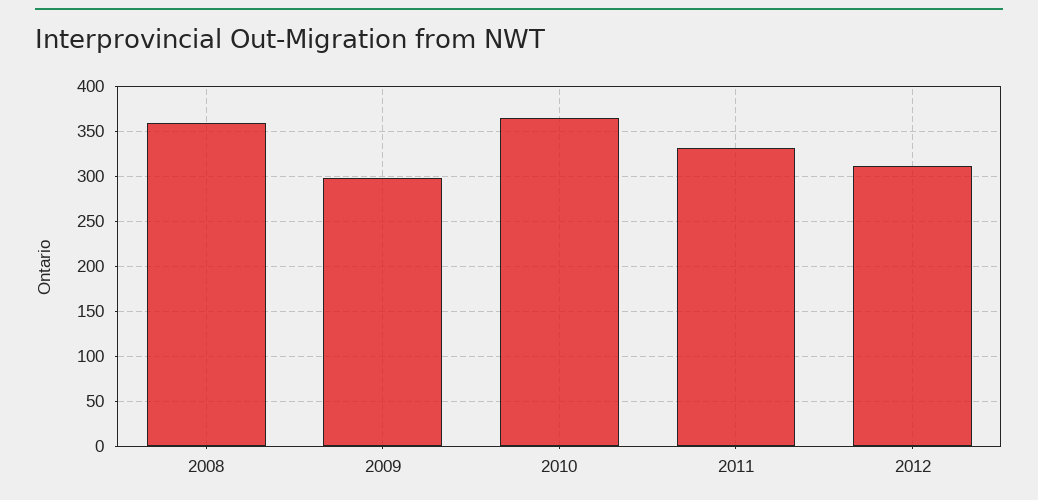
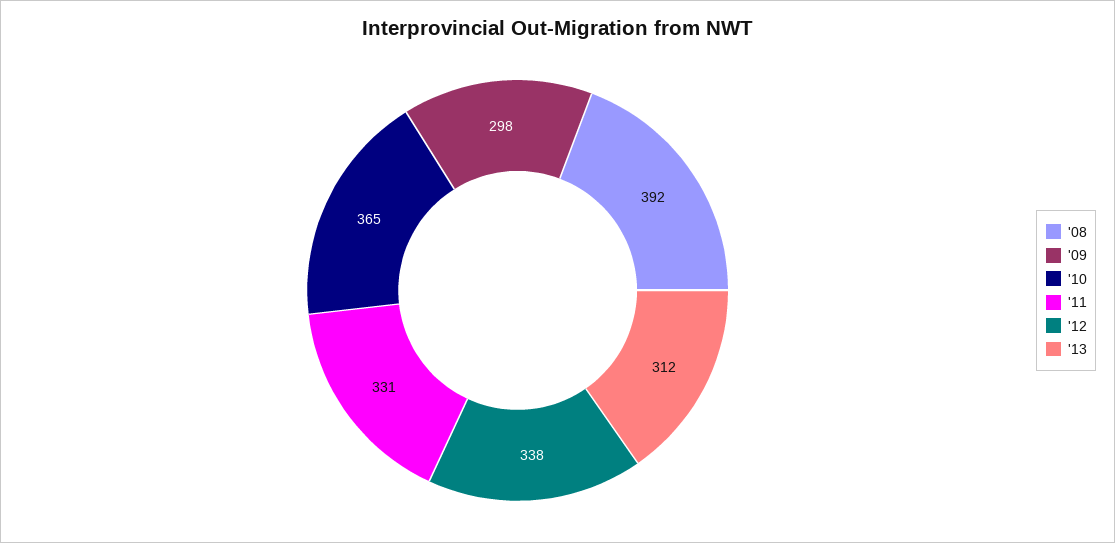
2008: 360 -> 392
2012: 310 -> 338
'13: none -> 312

